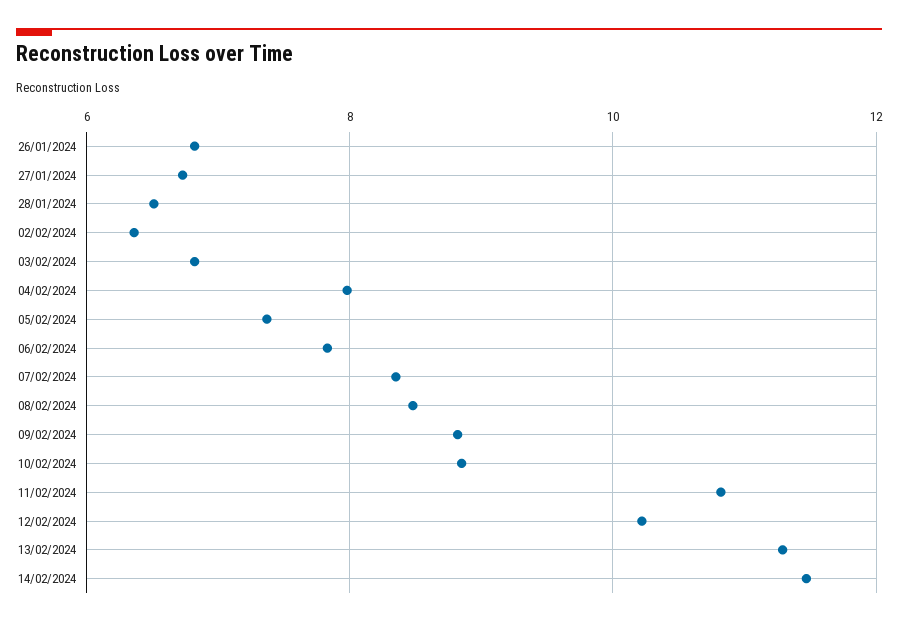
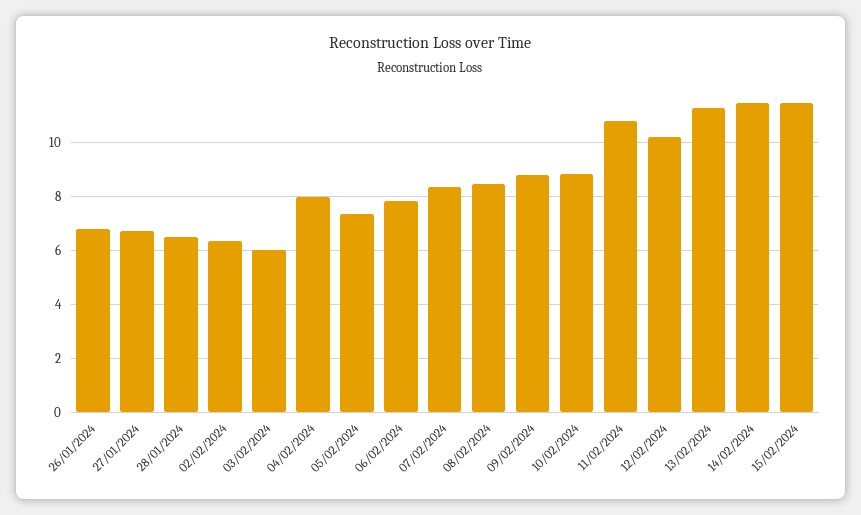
03/02/2024: 6.8 -> 6
15/02/2024: none -> 11.5

